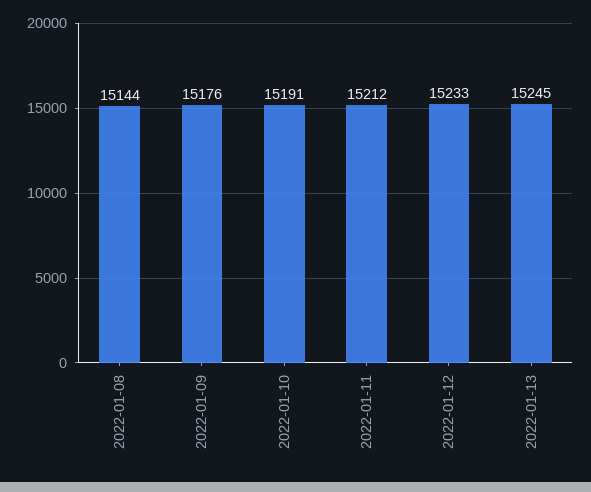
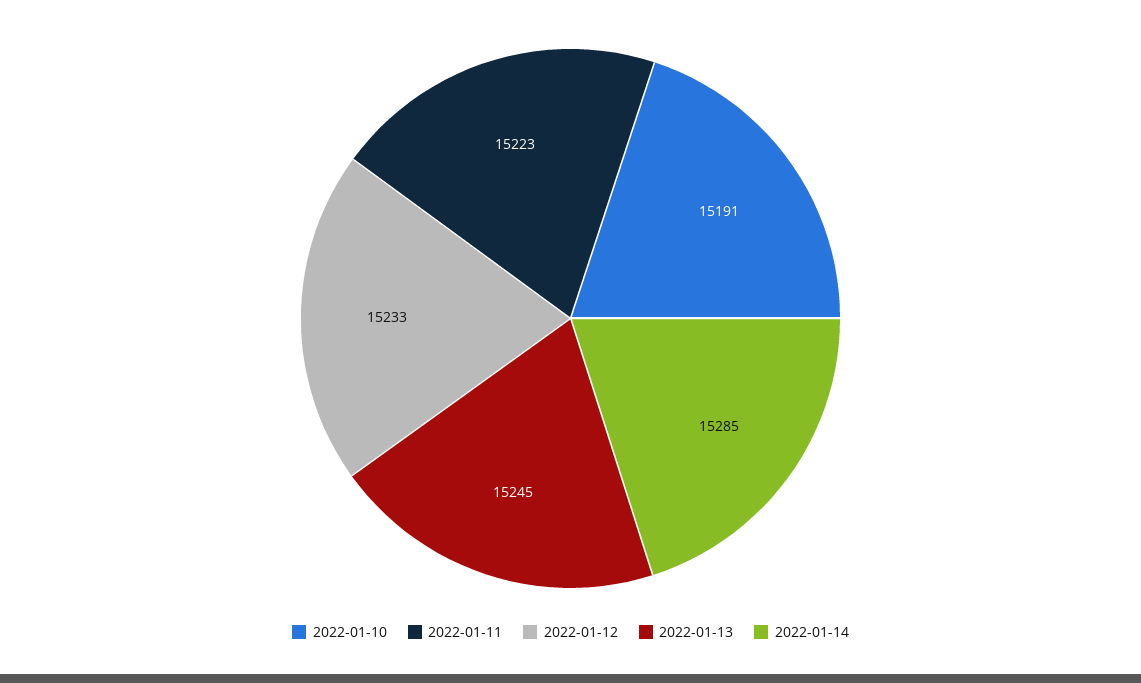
2022-01-08: 15144 -> none
2022-01-09: 15176 -> none
2022-01-11: 15212 -> 15223
2022-01-14: none -> 15285

